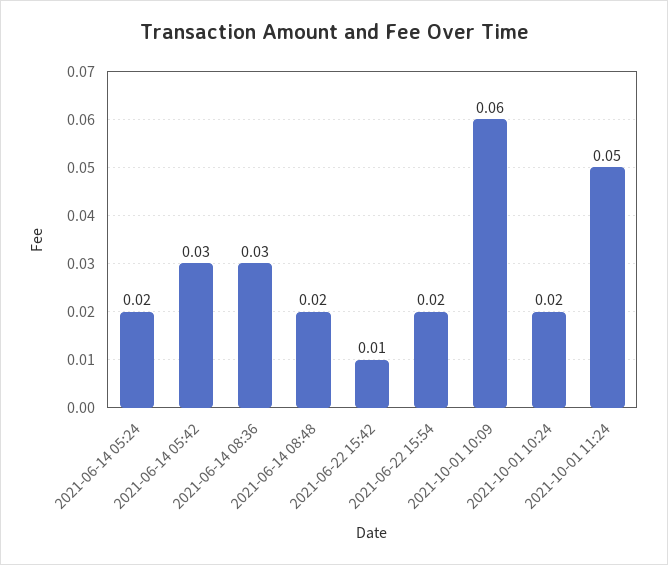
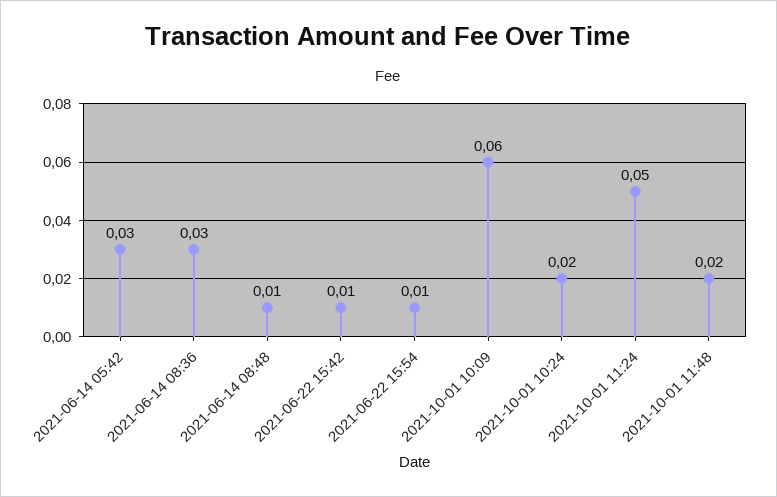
2021-06-14 05:24: 0.02 -> none
2021-06-14 08:48: 0.02 -> 0.01
2021-06-22 15:54: 0.02 -> 0.01
2021-10-01 11:48: none -> 0.02

